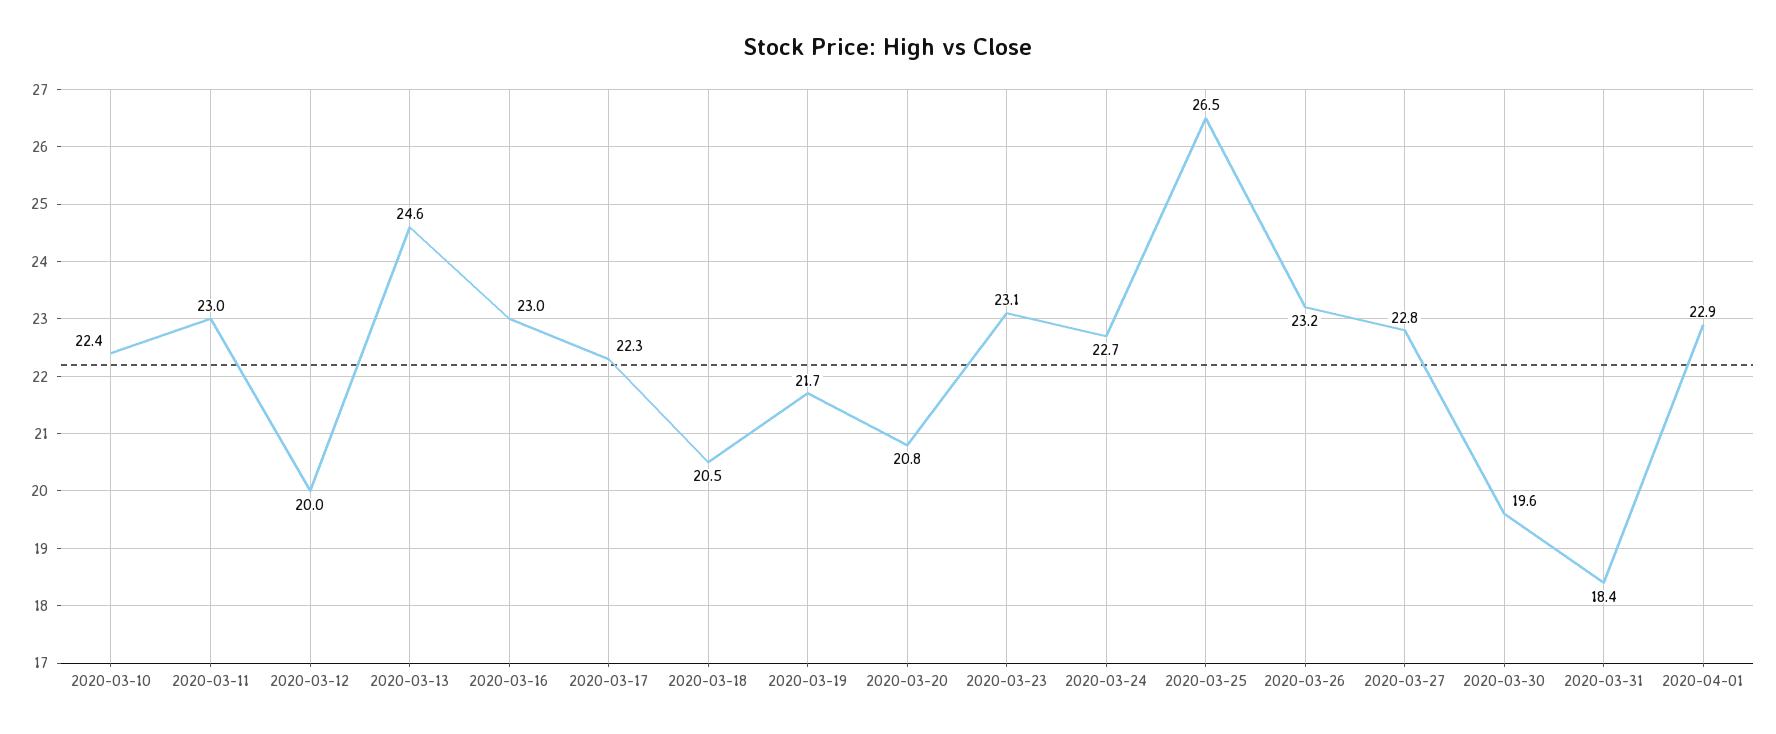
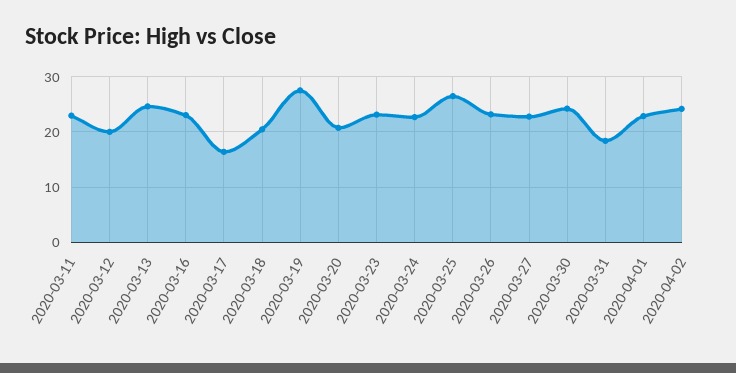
2020-03-10: 22.4 -> none
2020-03-17: 22.3 -> 16
2020-03-19: 21.7 -> 28
2020-03-30: 19.6 -> 24
2020-04-02: none -> 24

